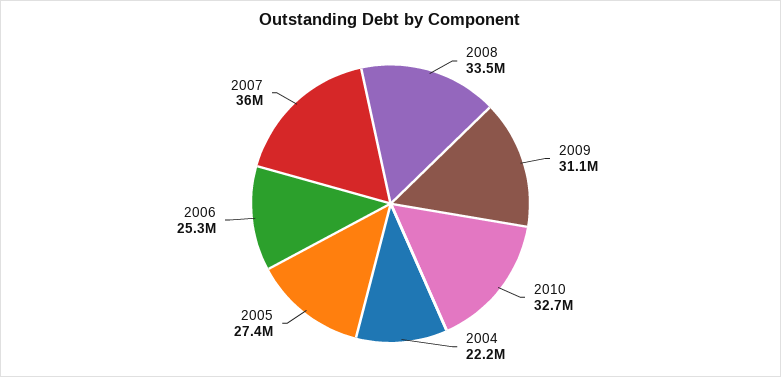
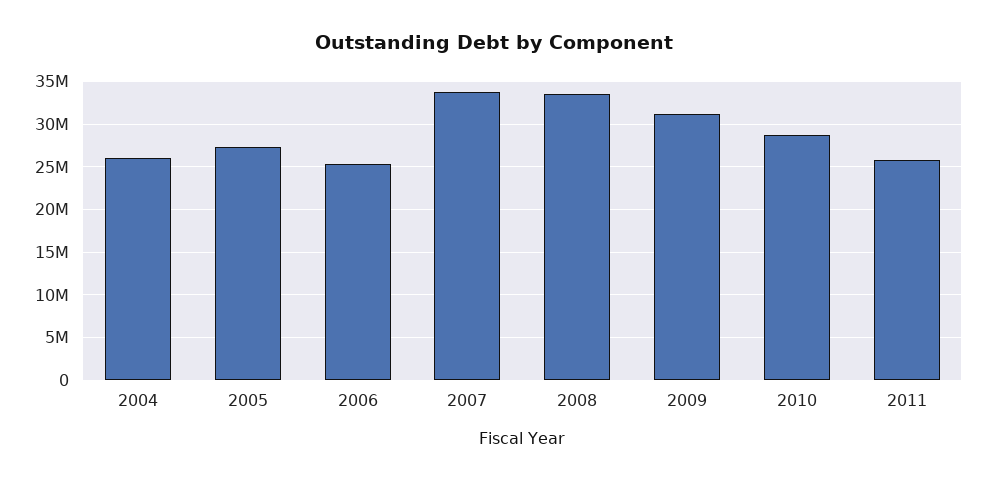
2010: 32700000 -> 29000000
2004: 22200000 -> 26000000
2007: 36000000 -> 34000000
2011: none -> 26000000

